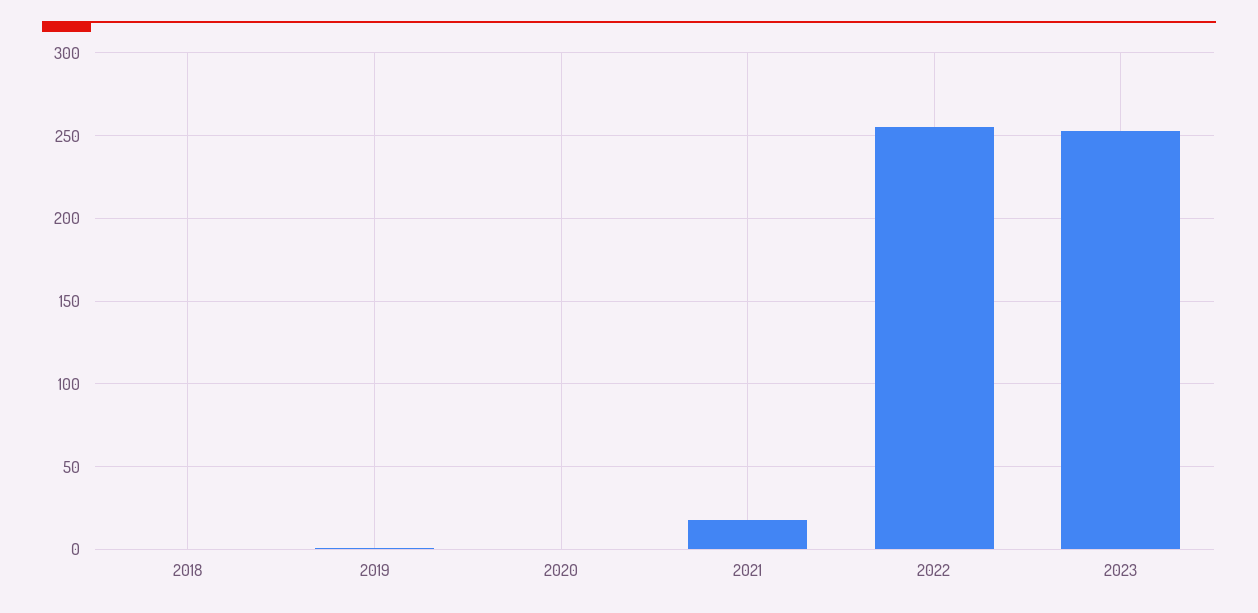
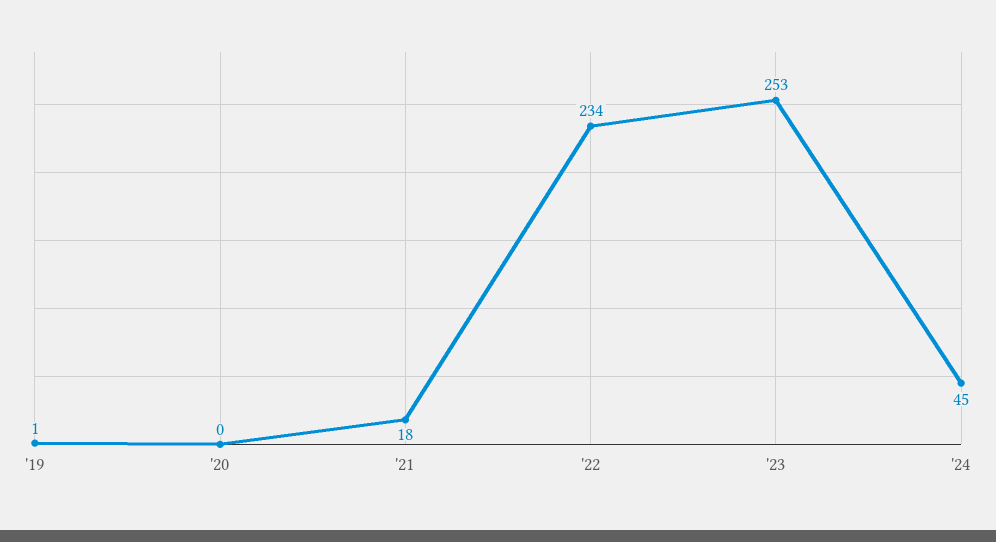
2018: 0 -> none
2022: 255 -> 234
'24: none -> 45

